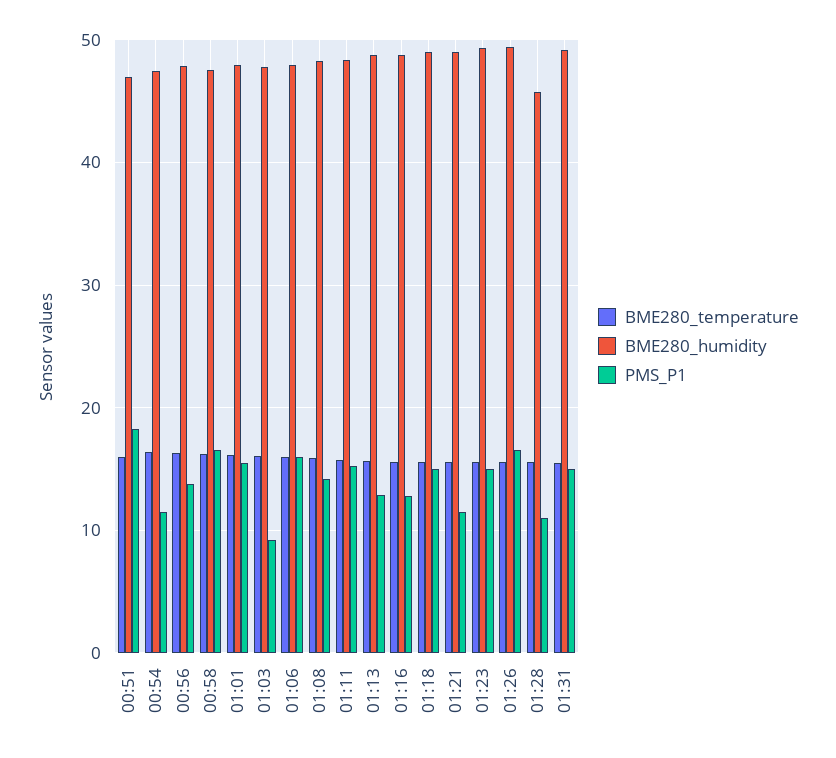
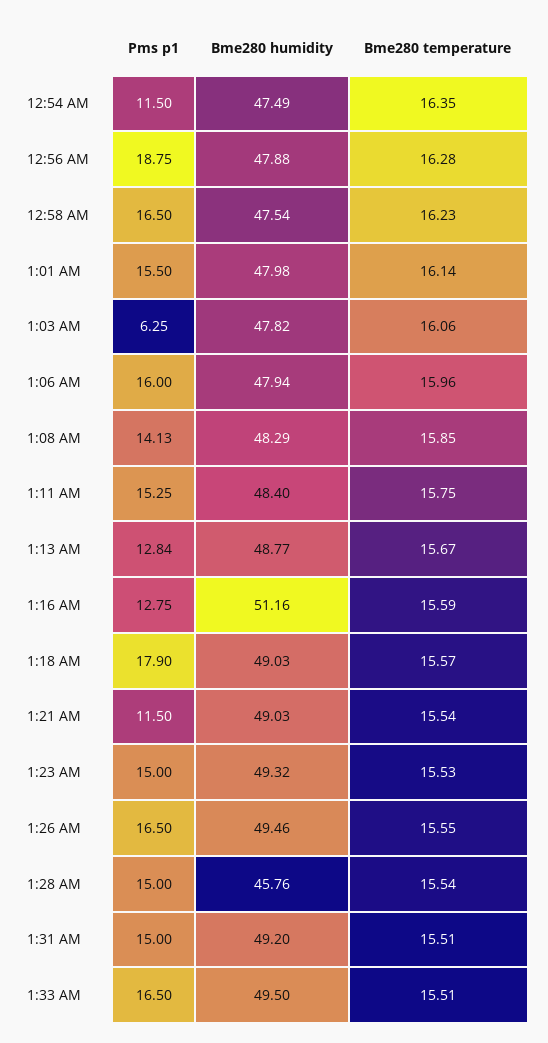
BME280_temperature, 00:51: 16 -> none
BME280_humidity, 00:51: 47 -> none
PMS_P1, 00:51: 18 -> none
PMS_P1, 00:56: 14 -> 18.75
PMS_P1, 01:03: 9 -> 6.25
BME280_humidity, 01:16: 49 -> 51.16
PMS_P1, 01:18: 15 -> 17.9
PMS_P1, 01:28: 11 -> 15
PMS_P1, 1:33 AM: none -> 16.5
BME280_humidity, 1:33 AM: none -> 49.5
BME280_temperature, 1:33 AM: none -> 15.51

